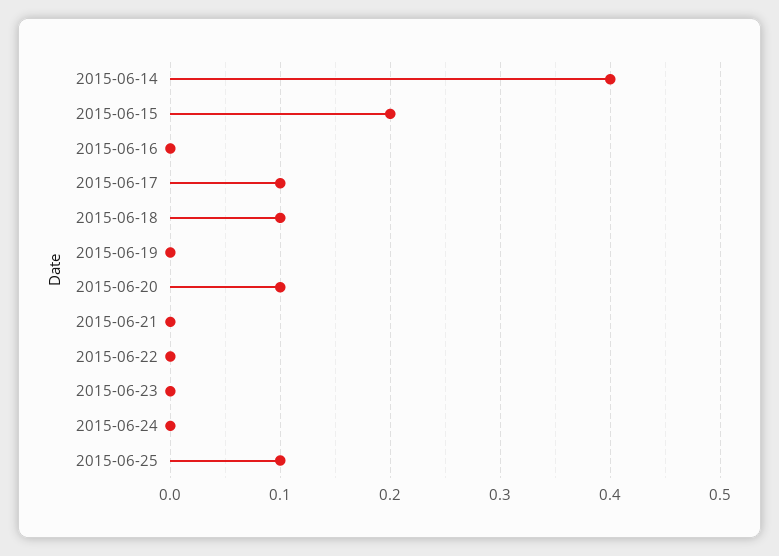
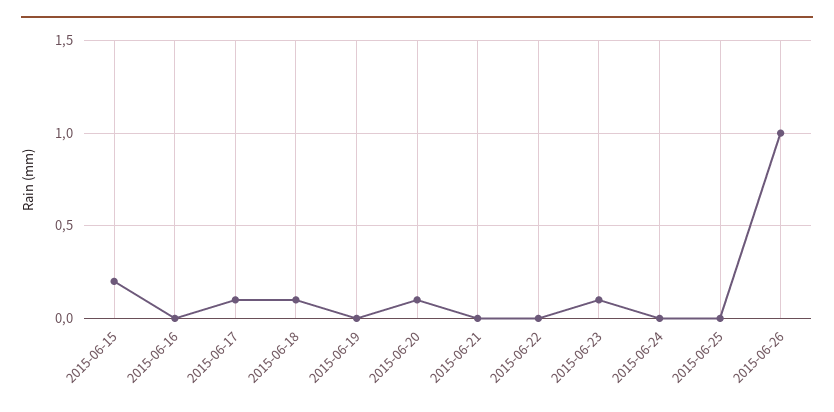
2015-06-14: 0.4 -> none
2015-06-23: 0 -> 0.1
2015-06-25: 0.1 -> 0
2015-06-26: none -> 1

